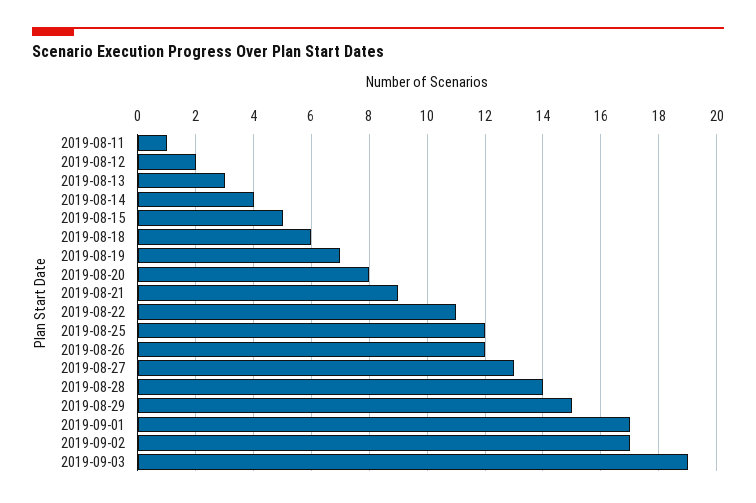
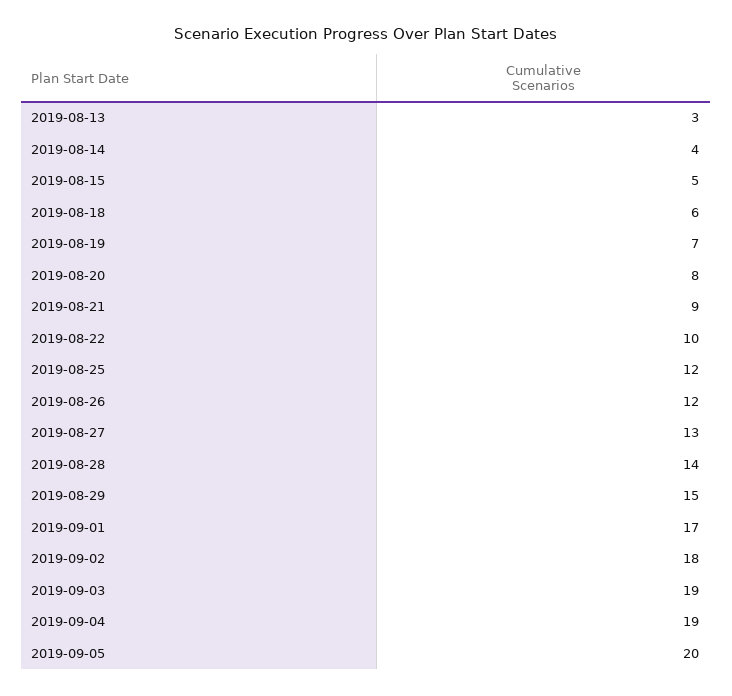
2019-08-11: 1 -> none
2019-08-12: 2 -> none
2019-08-22: 11 -> 10
2019-09-02: 17 -> 18
2019-09-04: none -> 19
2019-09-05: none -> 20

